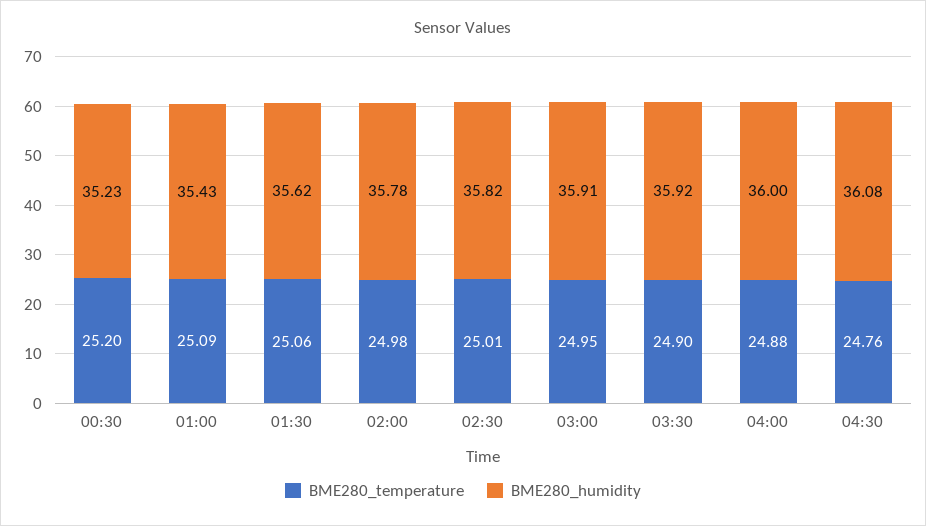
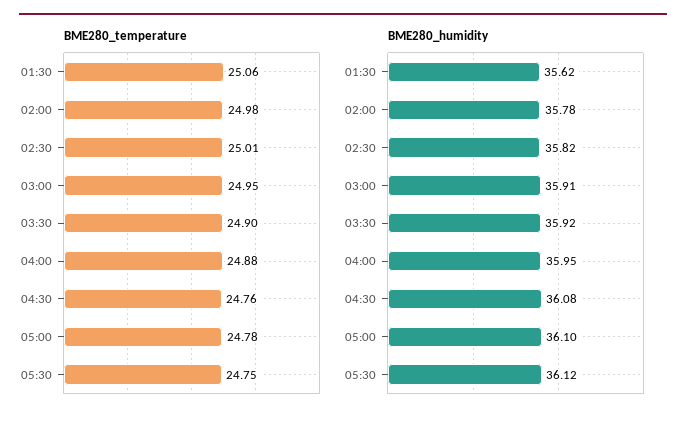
BME280_temperature, 00:30: 25.2 -> none
BME280_humidity, 00:30: 35.23 -> none
BME280_temperature, 01:00: 25.09 -> none
BME280_humidity, 01:00: 35.43 -> none
BME280_humidity, 04:00: 36 -> 35.95
BME280_temperature, 05:00: none -> 24.78
BME280_temperature, 05:30: none -> 24.75
BME280_humidity, 05:00: none -> 36.1
BME280_humidity, 05:30: none -> 36.12

